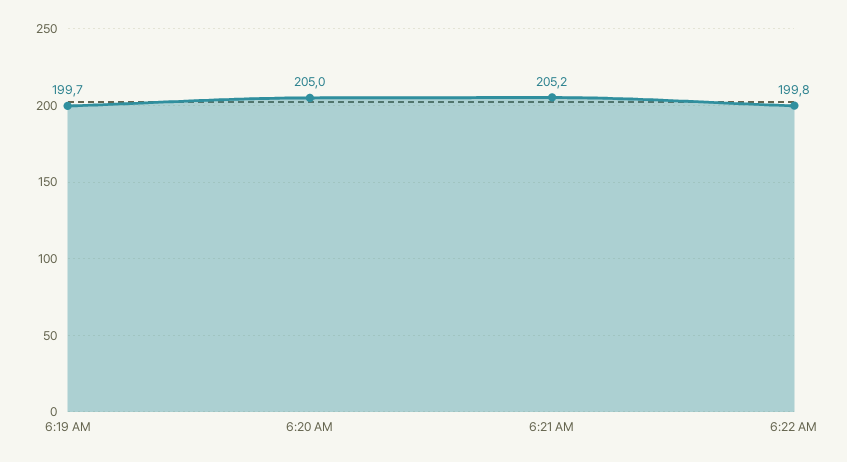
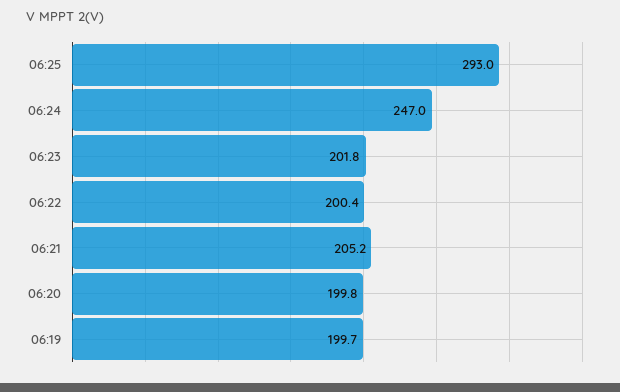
6:20 AM: 205 -> 199.8
6:22 AM: 199.8 -> 200.4
06:25: none -> 293
06:24: none -> 247
06:23: none -> 201.8

